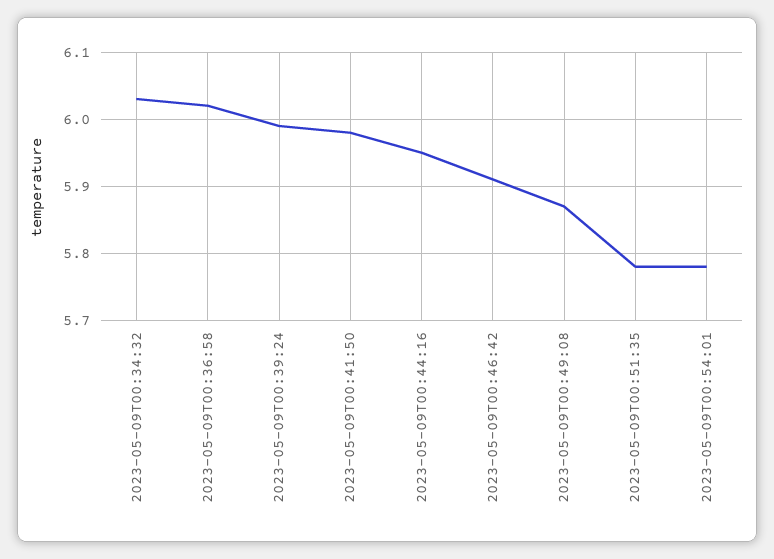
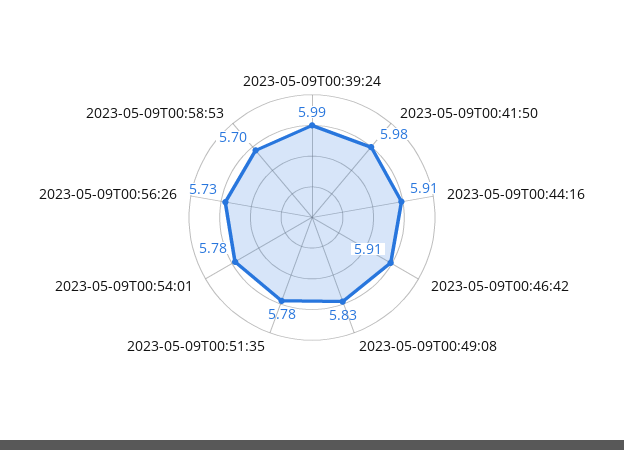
2023-05-09T00:34:32: 6.03 -> none
2023-05-09T00:36:58: 6.02 -> none
2023-05-09T00:44:16: 5.95 -> 5.91
2023-05-09T00:49:08: 5.87 -> 5.83
2023-05-09T00:56:26: none -> 5.73
2023-05-09T00:58:53: none -> 5.7

